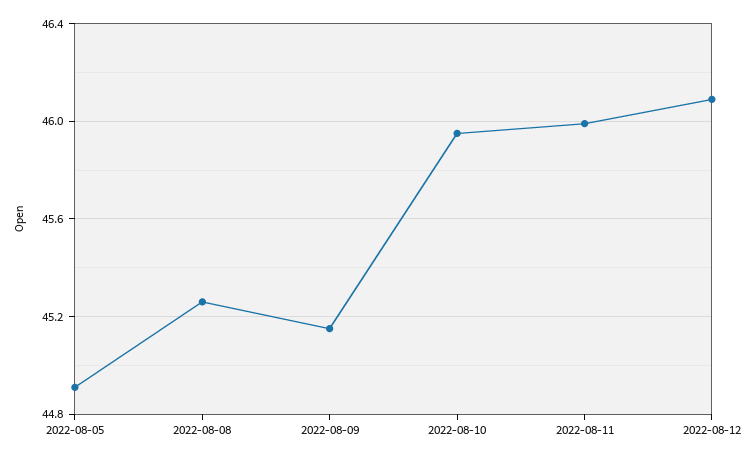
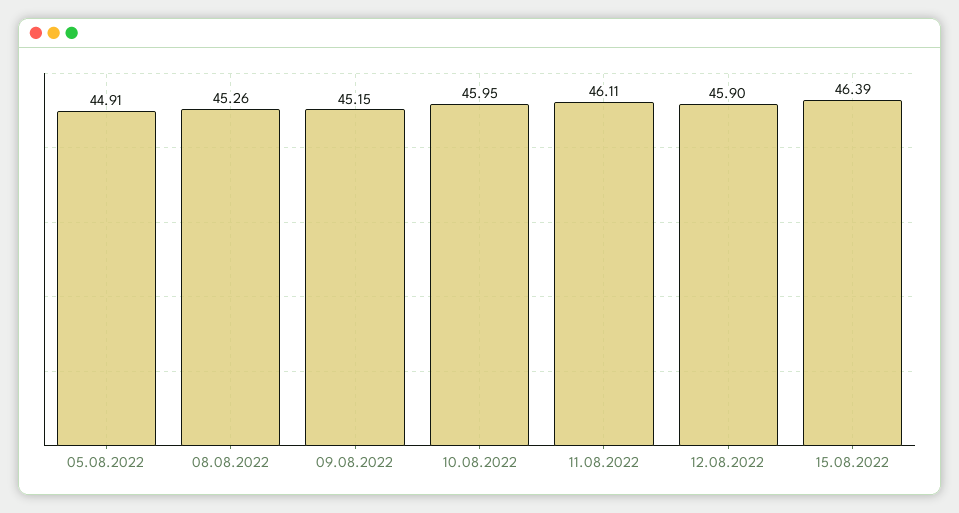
2022-08-11: 46 -> 46.11
2022-08-12: 46.1 -> 45.9
15.08.2022: none -> 46.39

